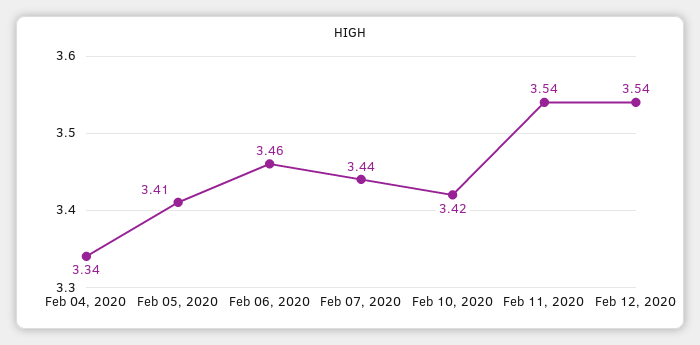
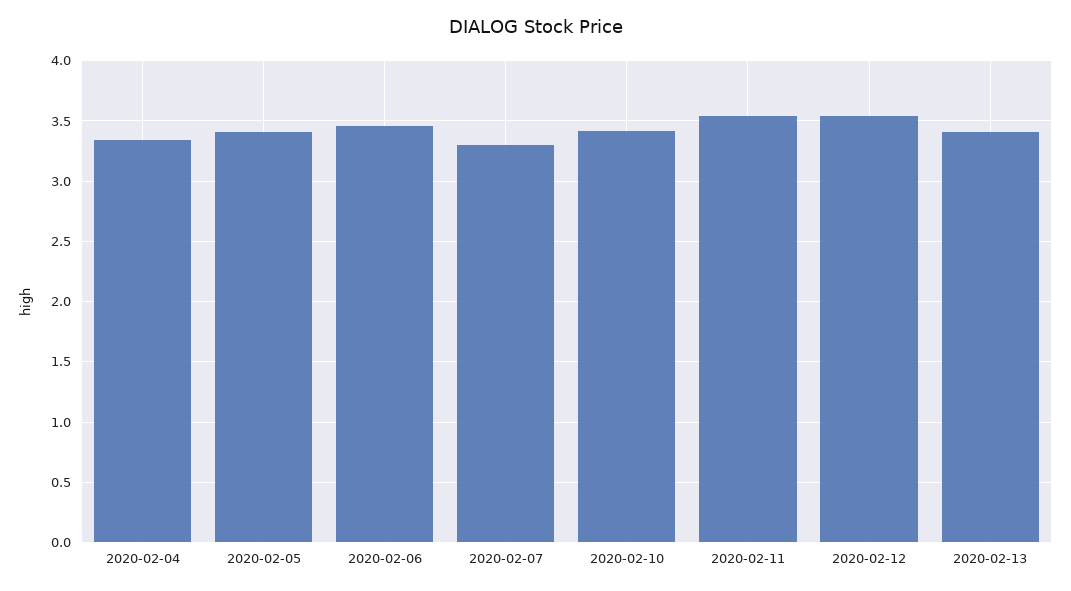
Feb 07, 2020: 3.44 -> 3.3
2020-02-13: none -> 3.4

